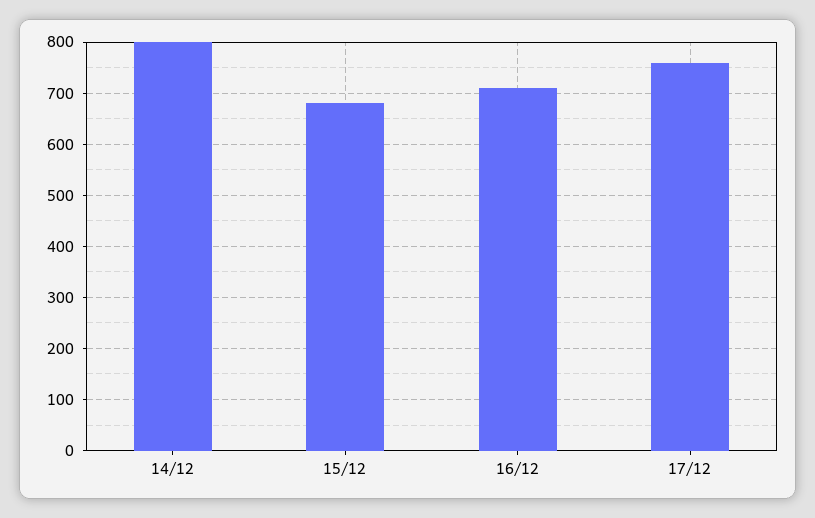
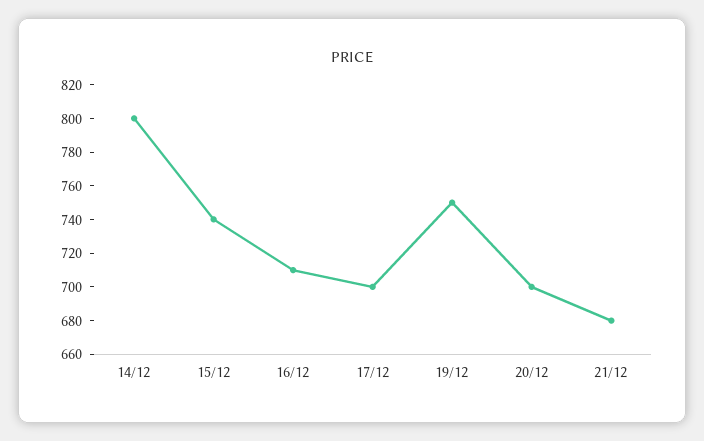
15/12: 680 -> 740
17/12: 760 -> 700
19/12: none -> 750
20/12: none -> 700
21/12: none -> 680

